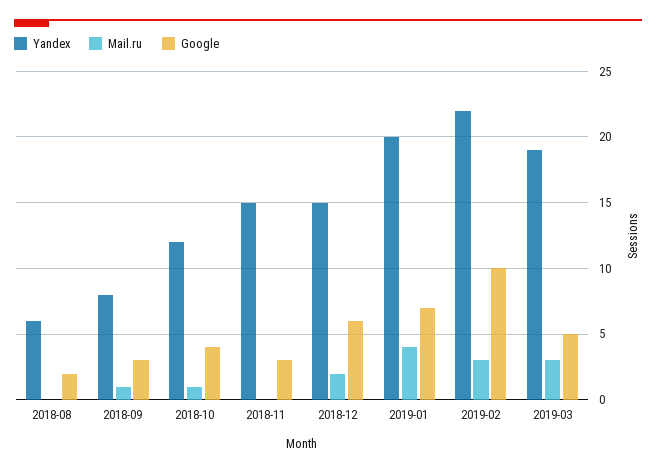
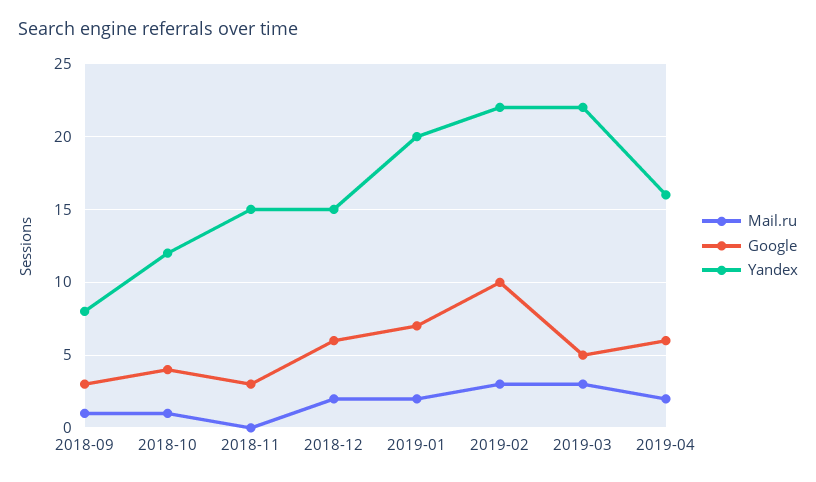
Yandex, 2018-08: 6 -> none
Mail.ru, 2018-08: 0 -> none
Google, 2018-08: 2 -> none
Mail.ru, 2019-01: 4 -> 2
Yandex, 2019-03: 19 -> 22
Mail.ru, 2019-04: none -> 2
Google, 2019-04: none -> 6
Yandex, 2019-04: none -> 16

